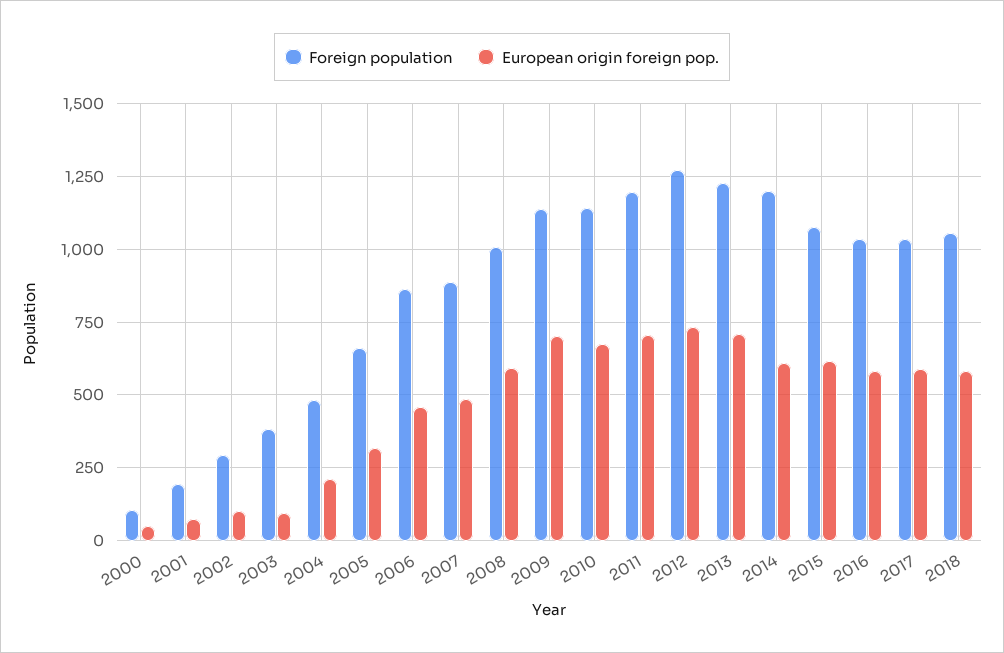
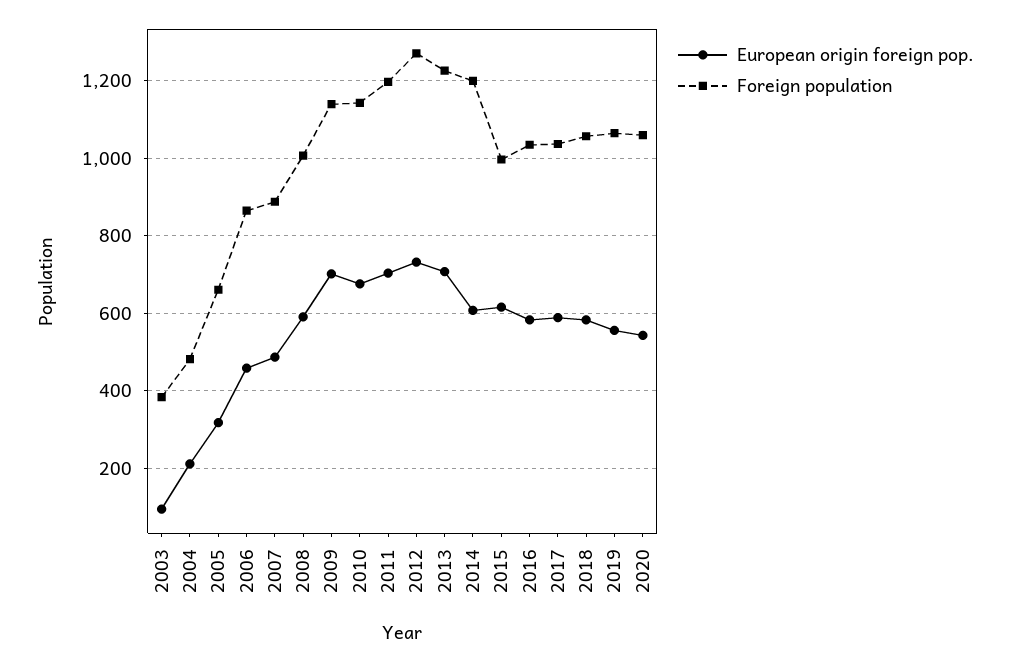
Foreign population, 2000: 100 -> none
European origin foreign pop., 2000: 50 -> none
Foreign population, 2001: 200 -> none
European origin foreign pop., 2001: 75 -> none
Foreign population, 2002: 300 -> none
European origin foreign pop., 2002: 100 -> none
Foreign population, 2015: 1075 -> 1000
European origin foreign pop., 2019: none -> 560
Foreign population, 2019: none -> 1060
European origin foreign pop., 2020: none -> 540
Foreign population, 2020: none -> 1060

